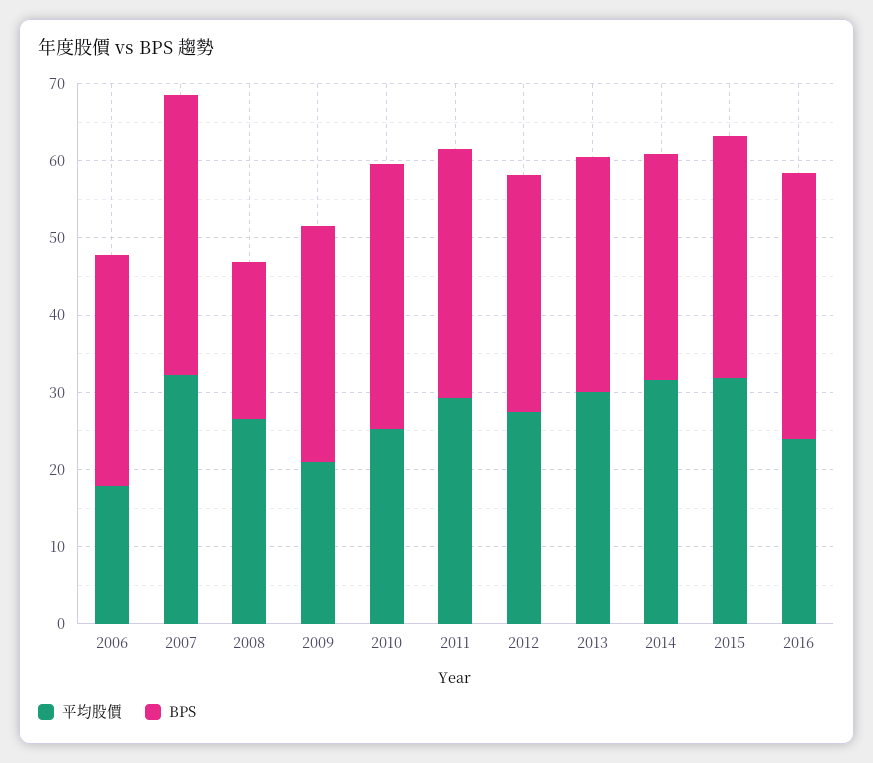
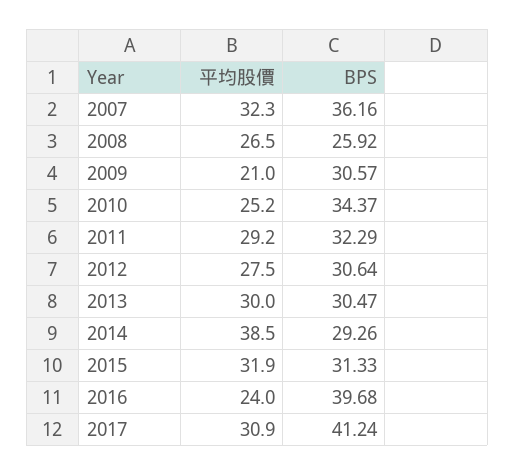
平均股價, 2006: 18 -> none
BPS, 2006: 30 -> none
BPS, 2008: 20 -> 25.92
平均股價, 2014: 32 -> 38.5
BPS, 2016: 34 -> 39.68
平均股價, 2017: none -> 30.9
BPS, 2017: none -> 41.24

